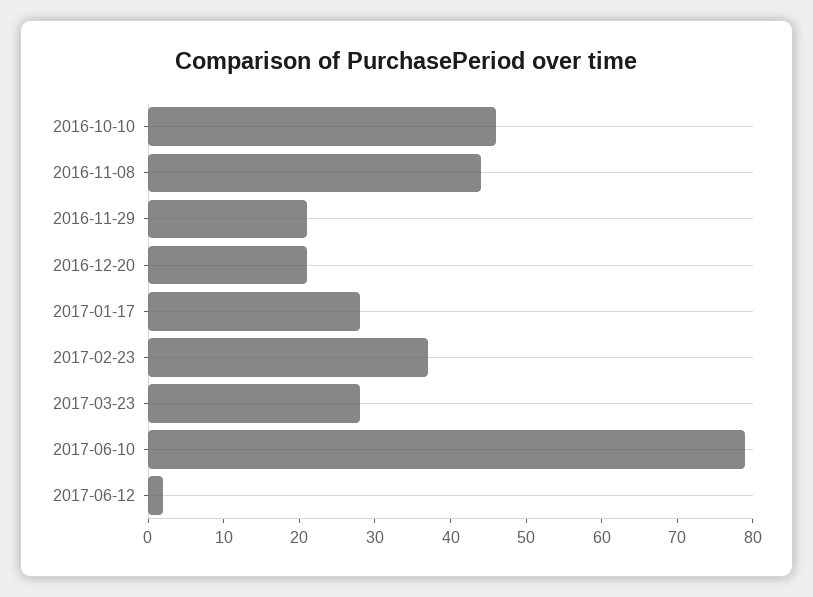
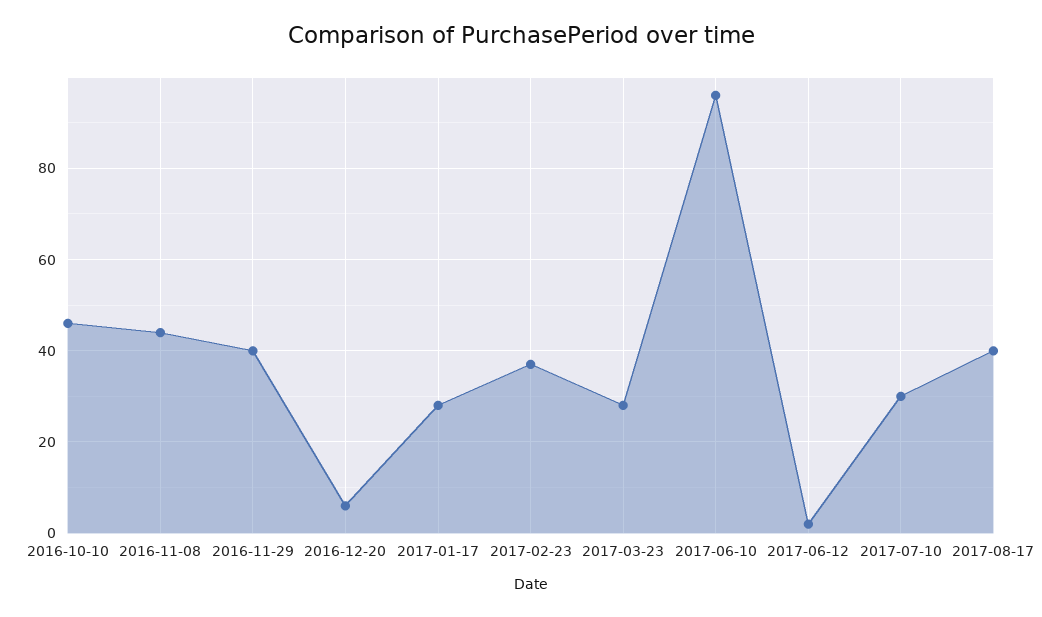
2016-11-29: 20 -> 40
2016-12-20: 20 -> 5
2017-06-10: 80 -> 95
2017-07-10: none -> 30
2017-08-17: none -> 40

